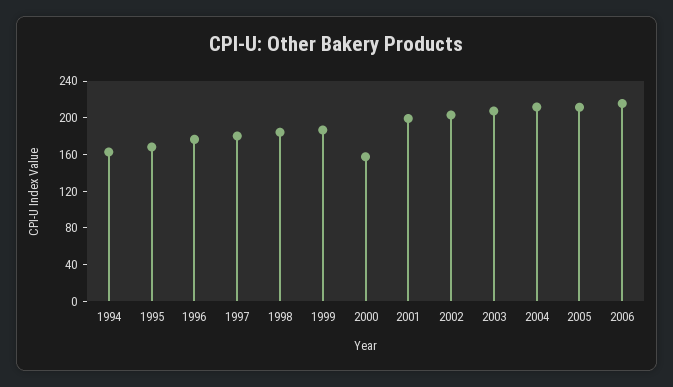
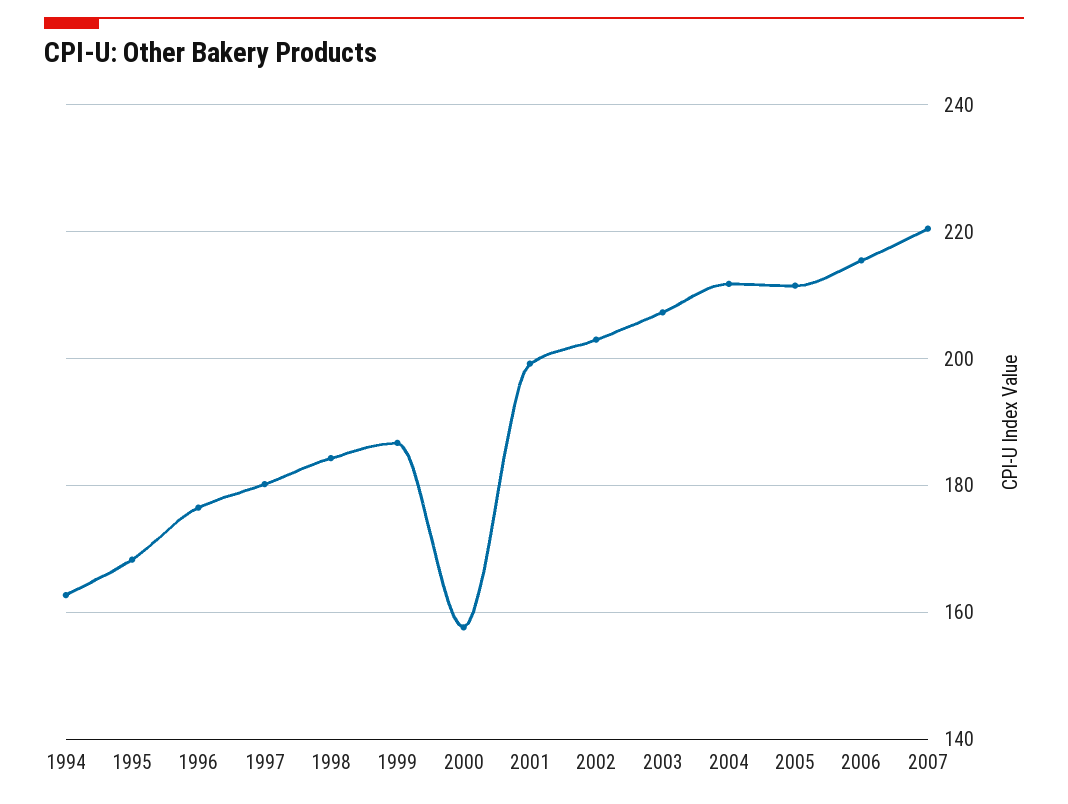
2007: none -> 220

